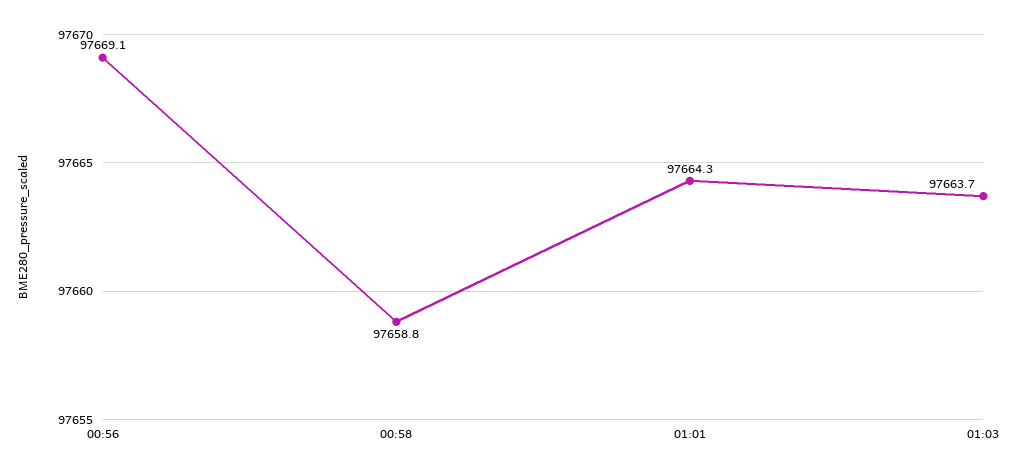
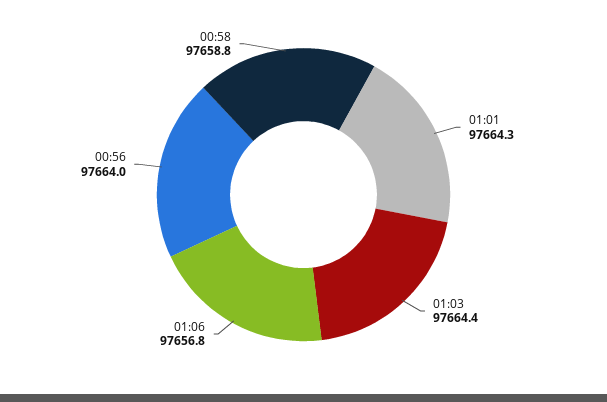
00:56: 97669.1 -> 97664
01:03: 97663.7 -> 97664.4
01:06: none -> 97656.8

